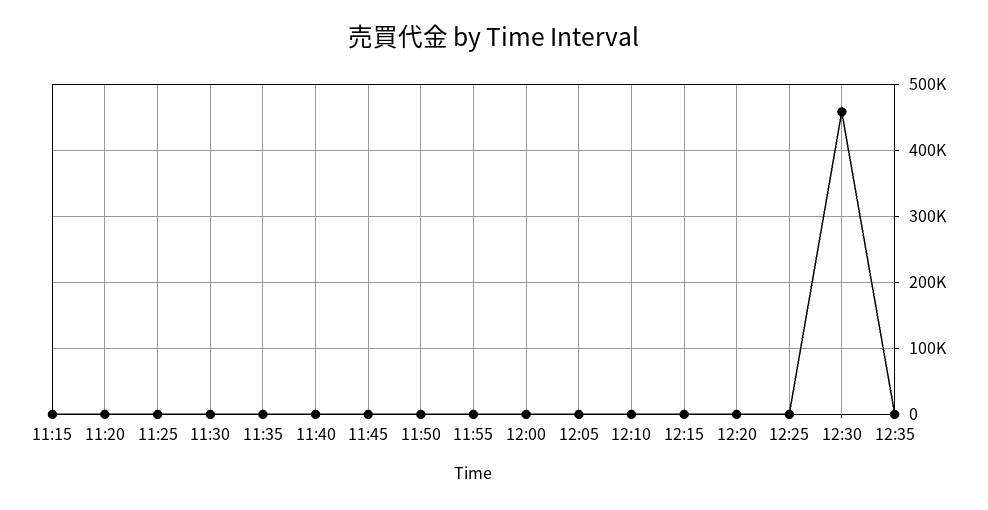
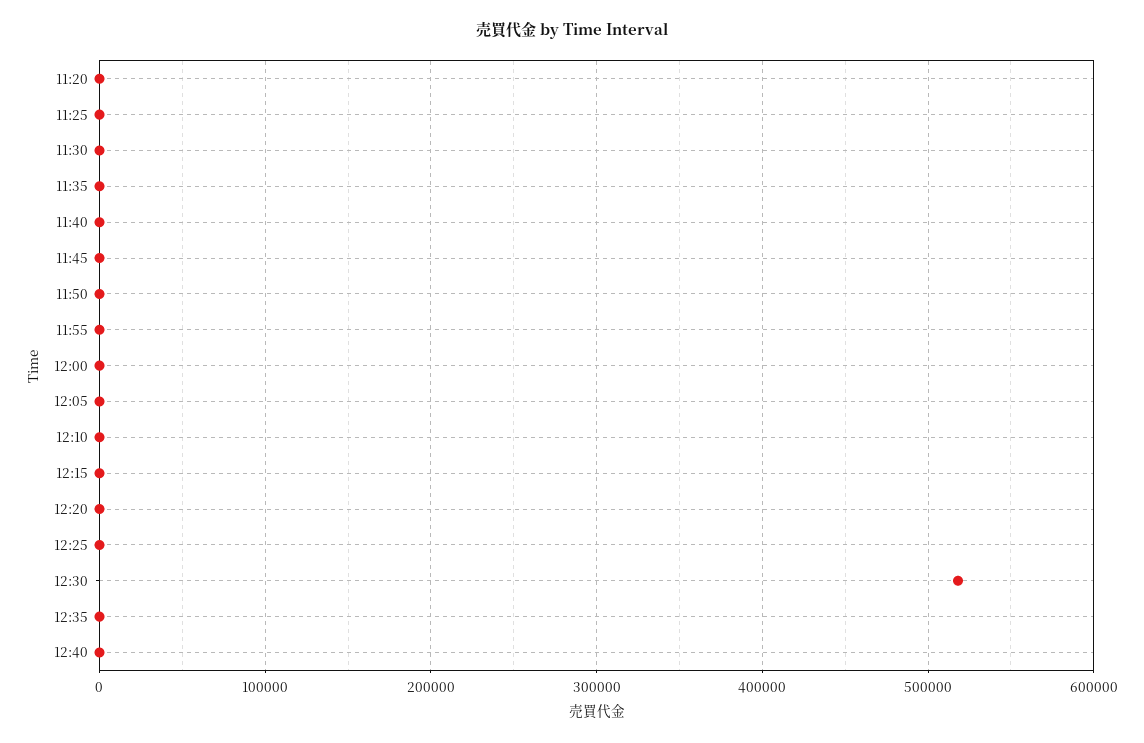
11:15: 0 -> none
12:30: 460000 -> 520000
12:40: none -> 0

